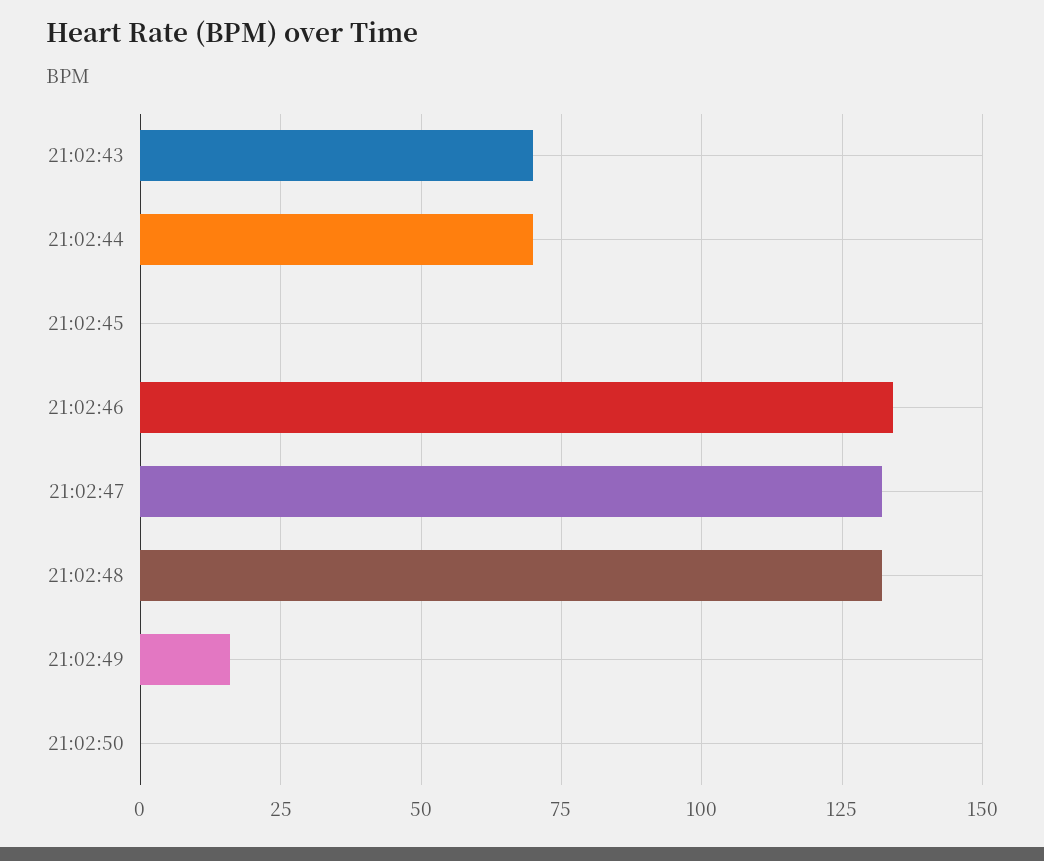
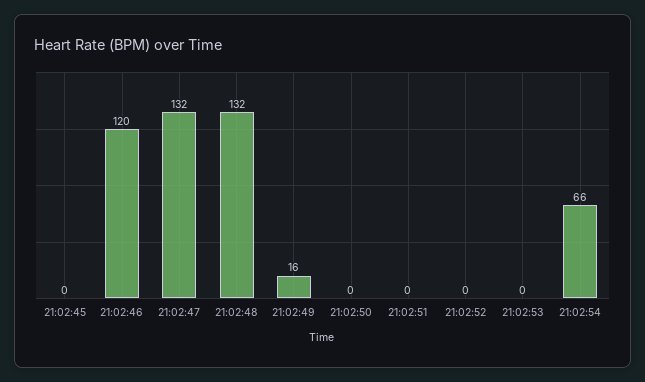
21:02:43: 70 -> none
21:02:44: 70 -> none
21:02:46: 135 -> 120
21:02:51: none -> 0
21:02:52: none -> 0
21:02:53: none -> 0
21:02:54: none -> 66

